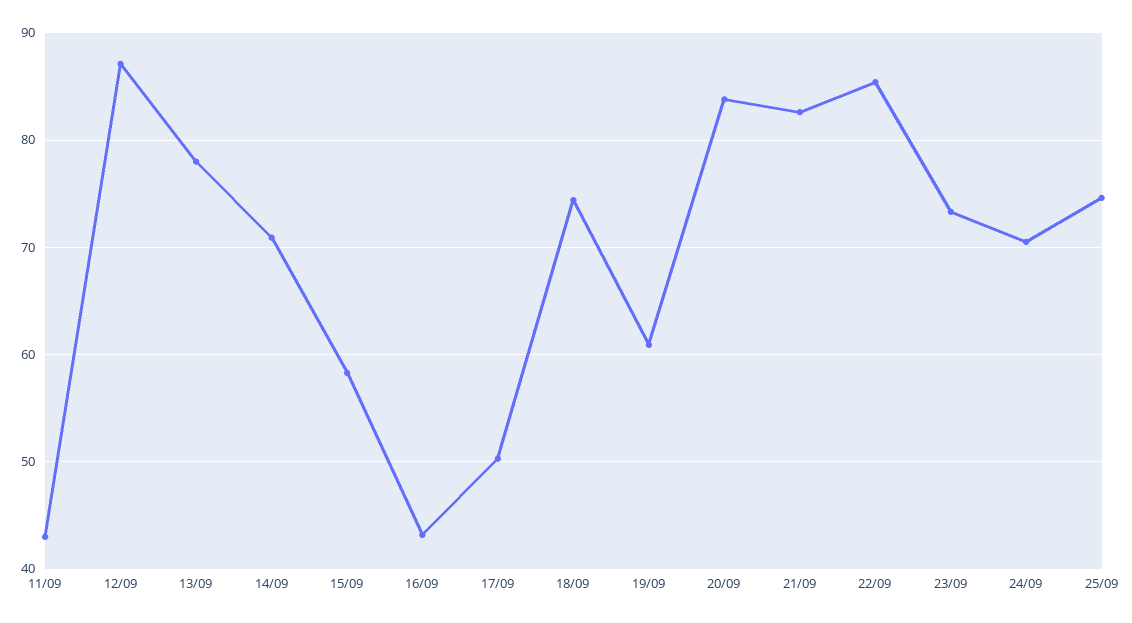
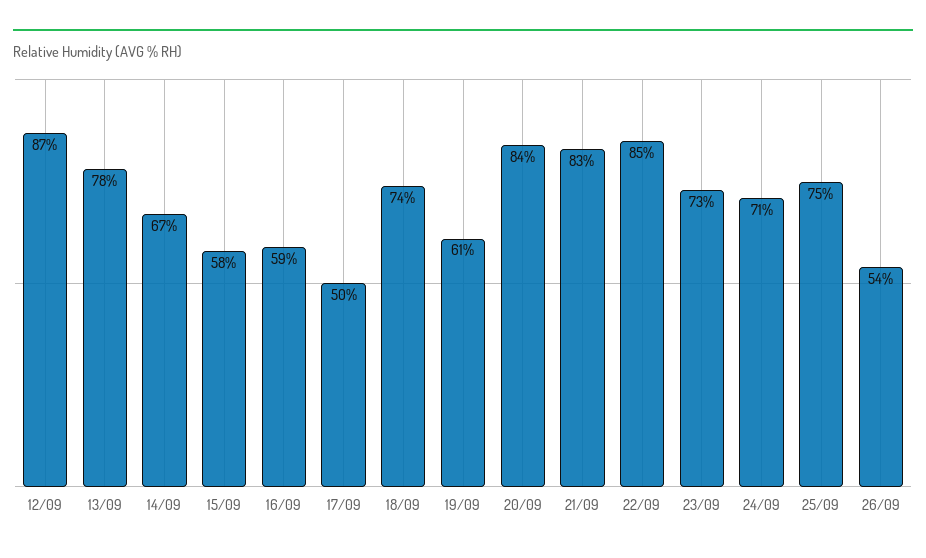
11/09: 43 -> none
14/09: 71 -> 67
16/09: 43 -> 59
26/09: none -> 54

